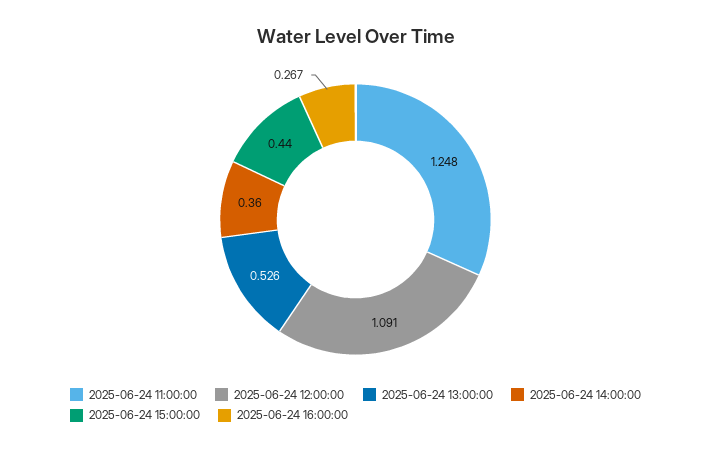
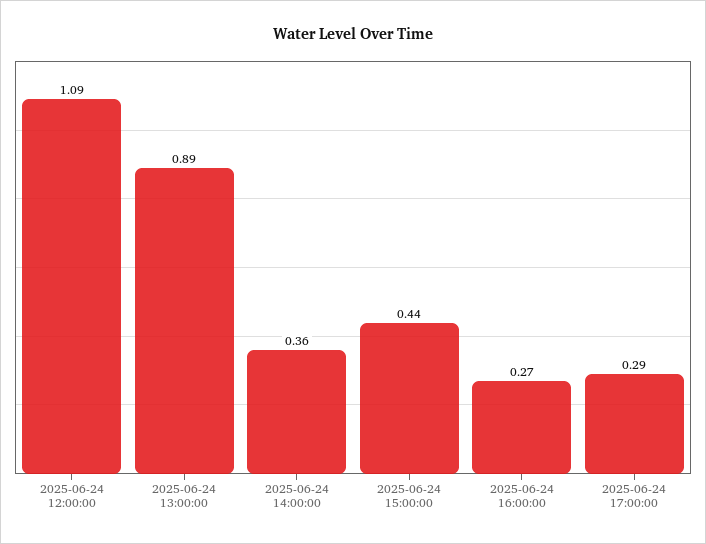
2025-06-24 11:00:00: 1.248 -> none
2025-06-24 13:00:00: 0.526 -> 0.89
2025-06-24 17:00:00: none -> 0.29

